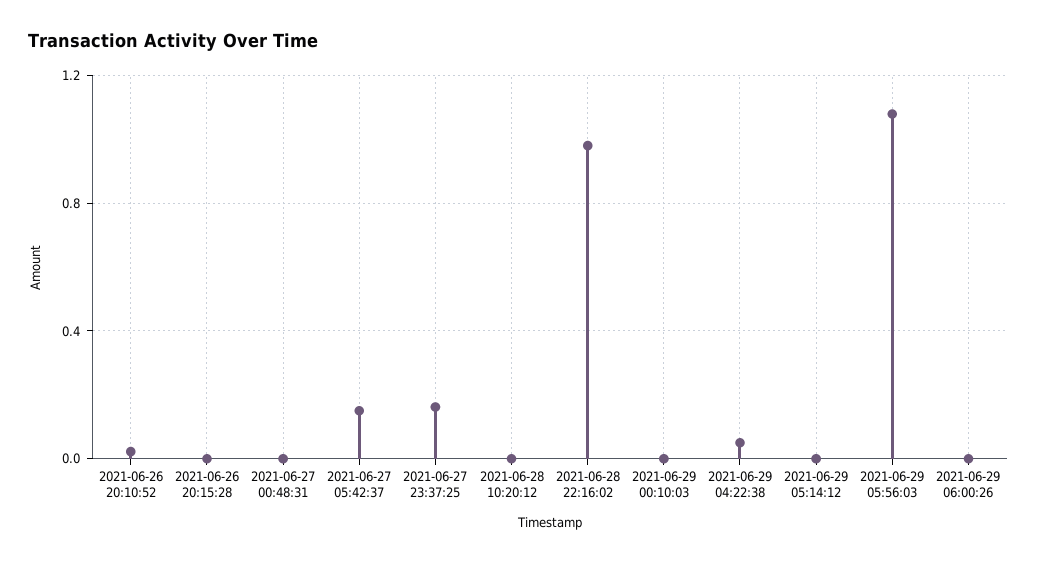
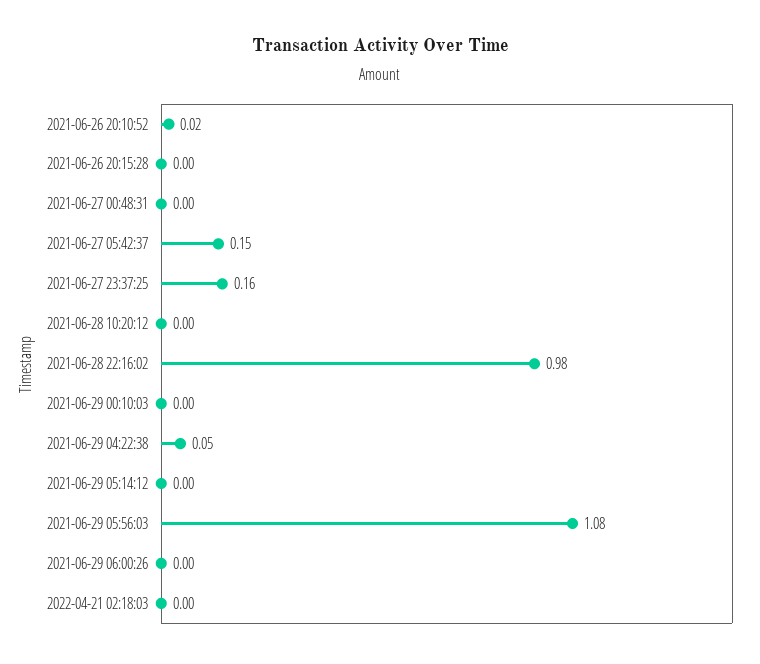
2022-04-21 02:18:03: none -> 0

